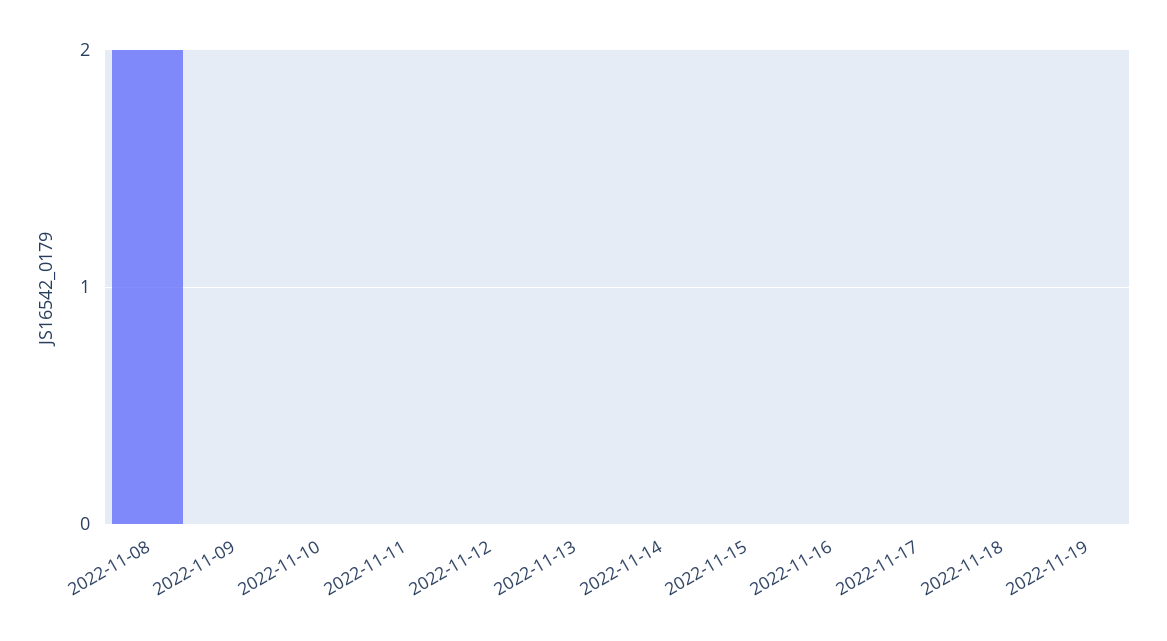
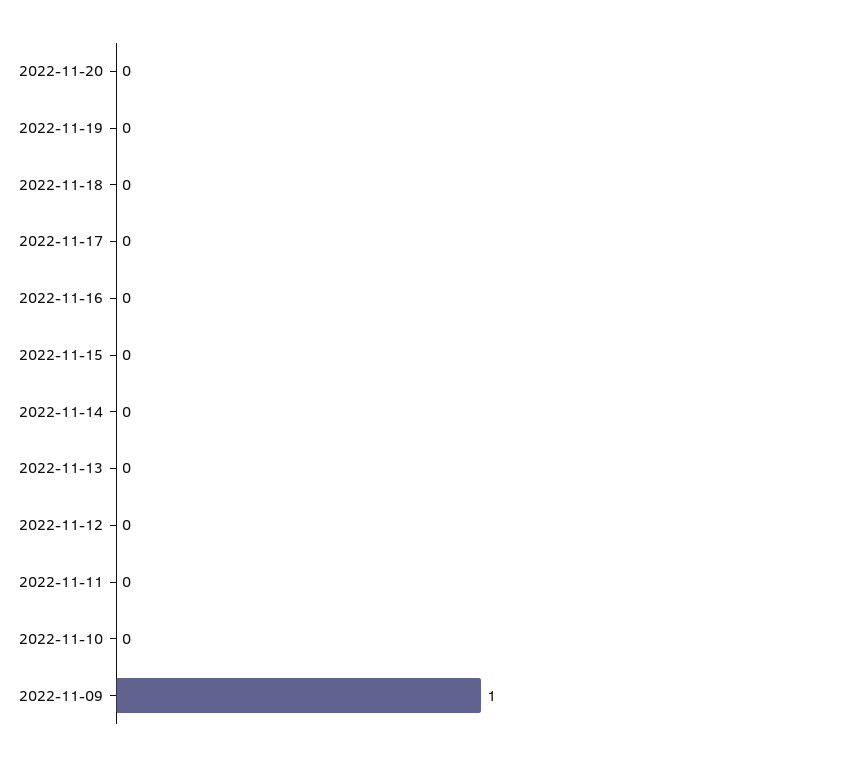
2022-11-08: 2 -> none
2022-11-09: 0 -> 1
2022-11-20: none -> 0

